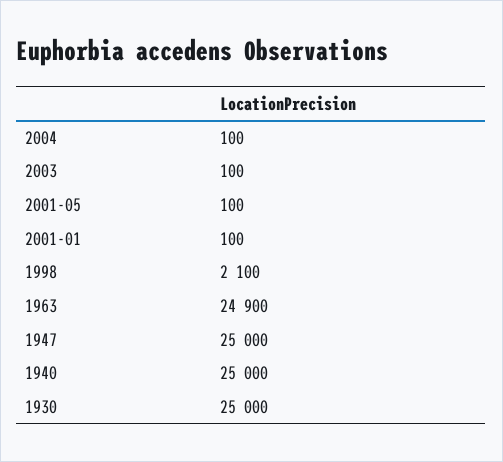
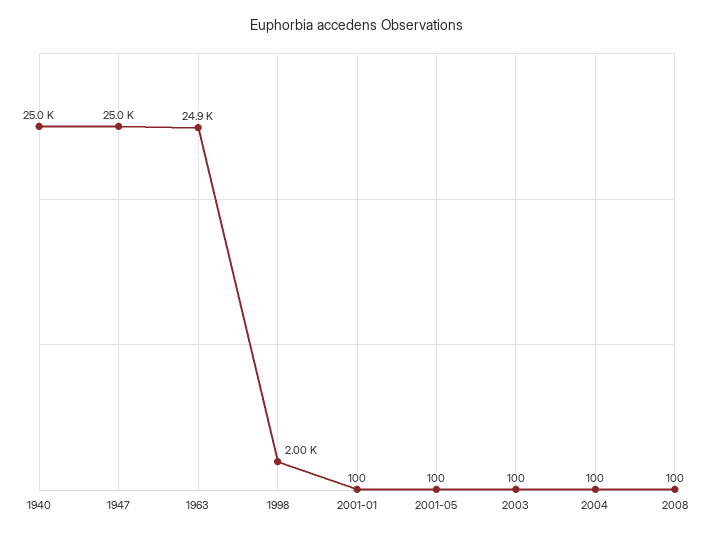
1998: 2100 -> 2000
1930: 25000 -> none
2008: none -> 100

